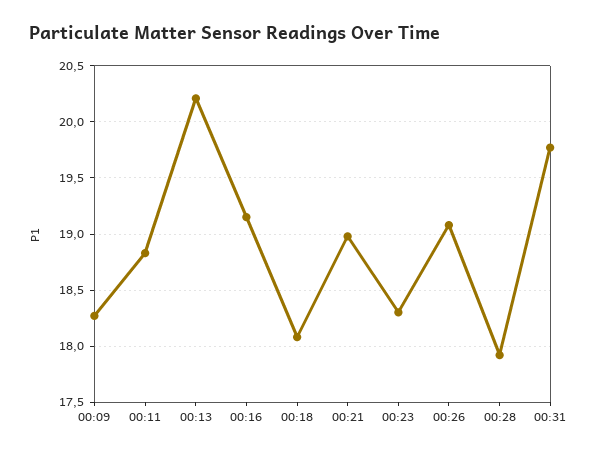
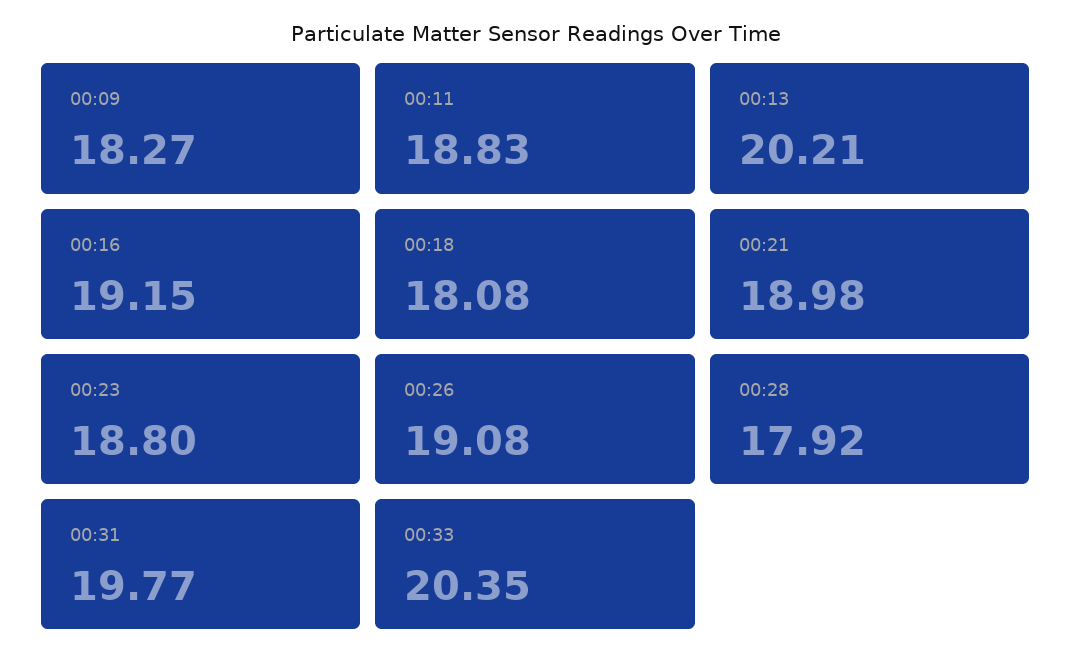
00:23: 18.3 -> 18.8
00:33: none -> 20.35

